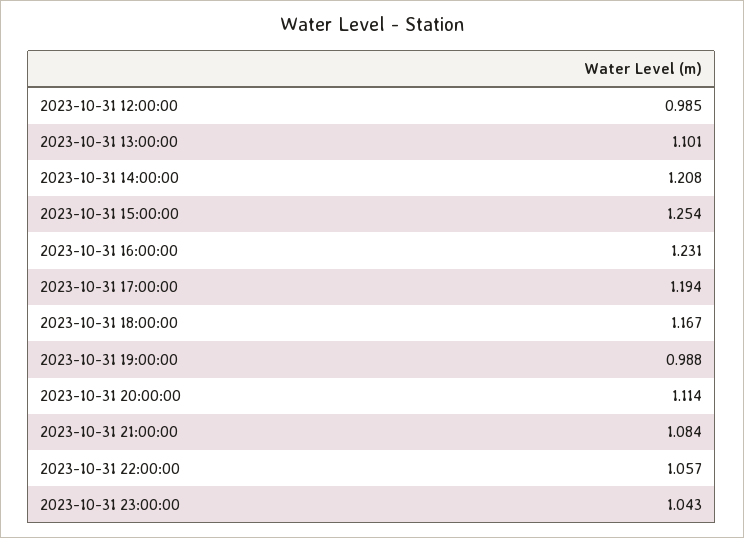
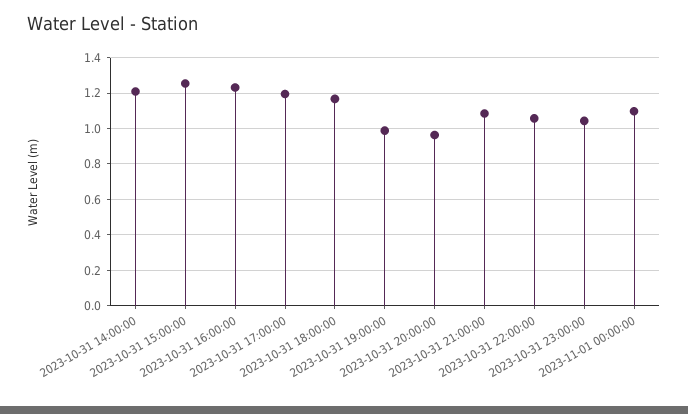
2023-10-31 12:00:00: 0.985 -> none
2023-10-31 13:00:00: 1.101 -> none
2023-10-31 20:00:00: 1.114 -> 0.95
2023-11-01 00:00:00: none -> 1.1

